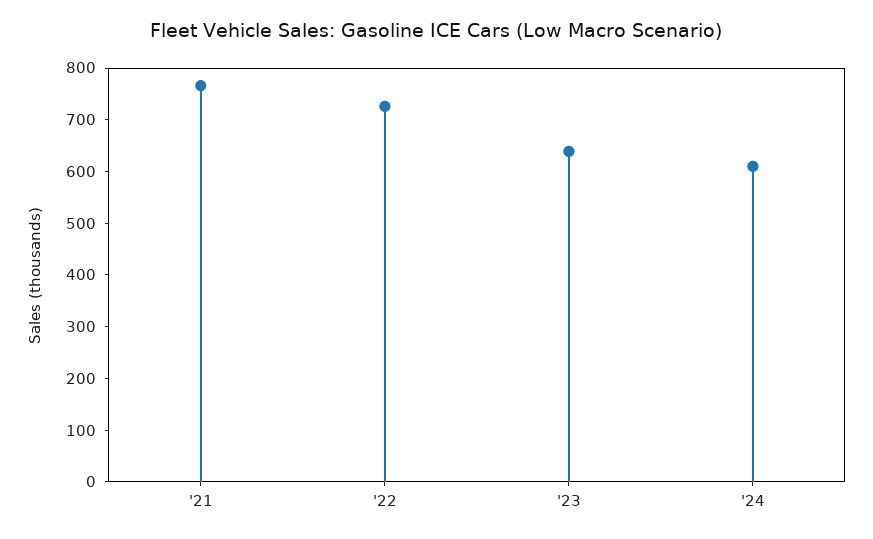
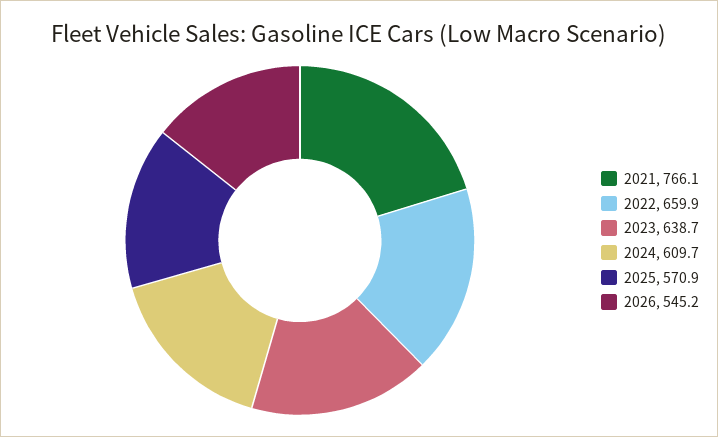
'22: 720 -> 659.9
2025: none -> 570.9
2026: none -> 545.2

